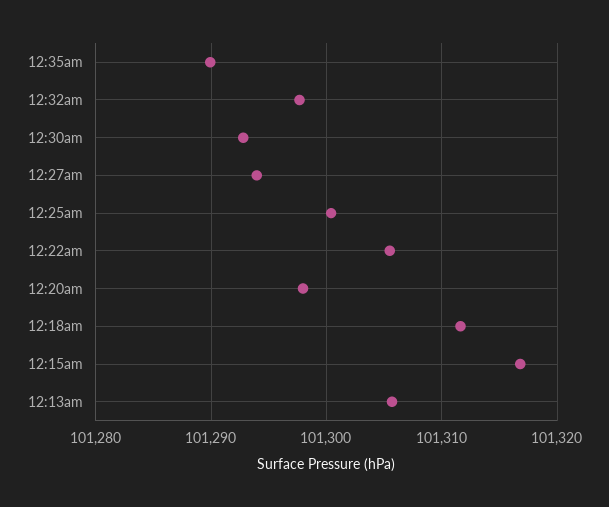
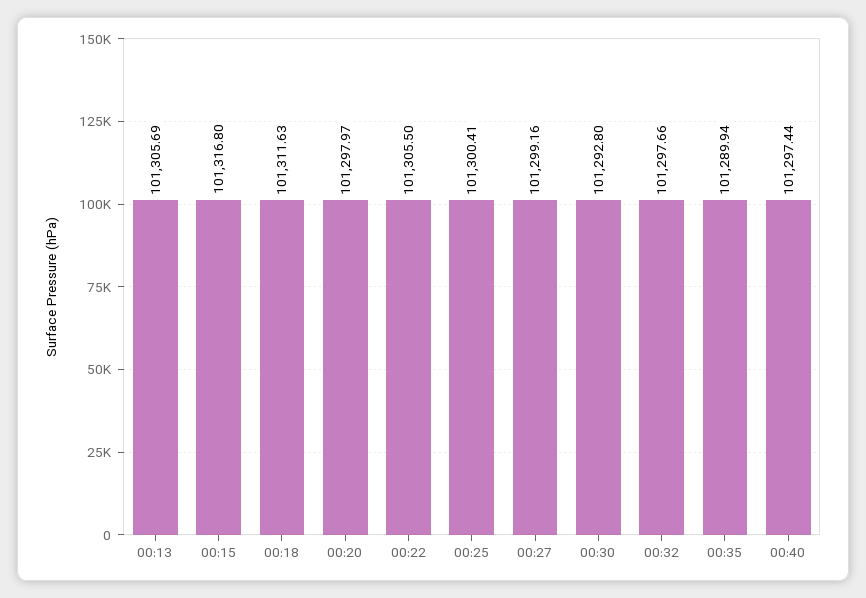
12:27am: 101294 -> 101299.16
00:40: none -> 101297.44

